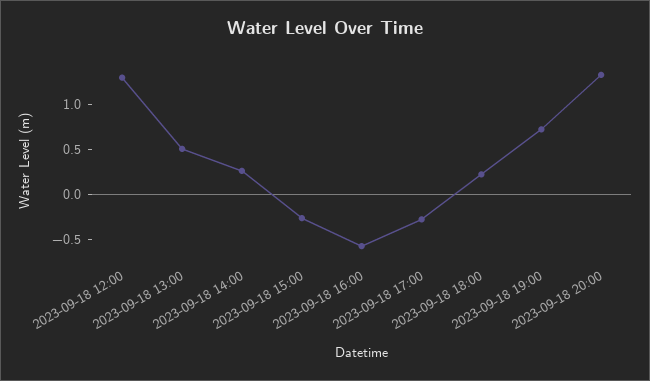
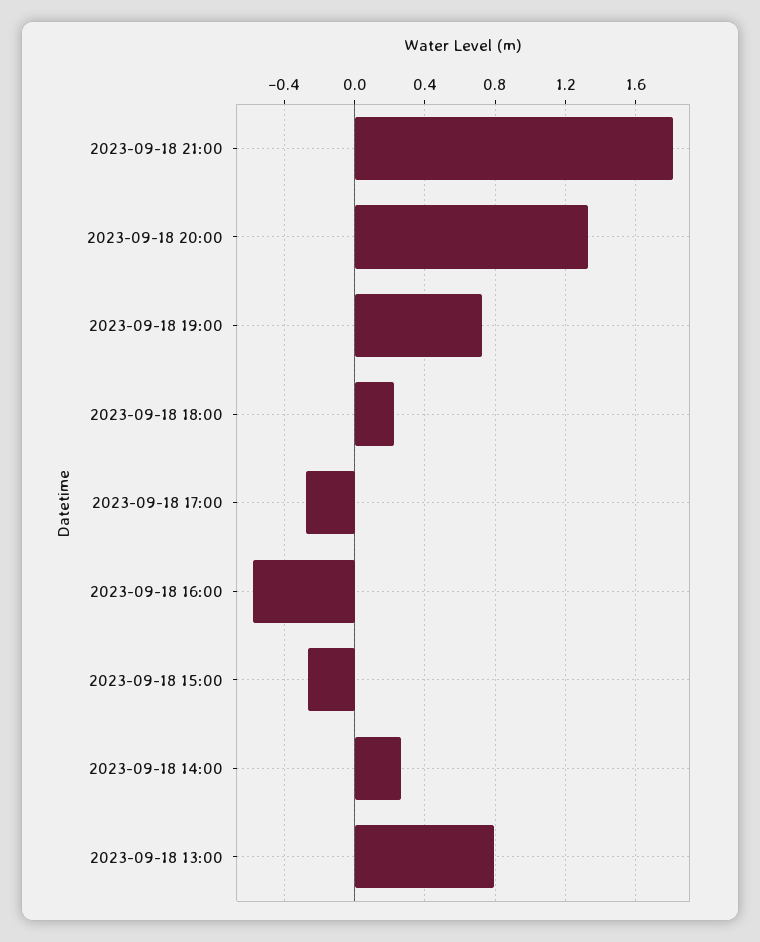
2023-09-18 12:00: 1.3 -> none
2023-09-18 13:00: 0.5 -> 0.8
2023-09-18 21:00: none -> 1.8

